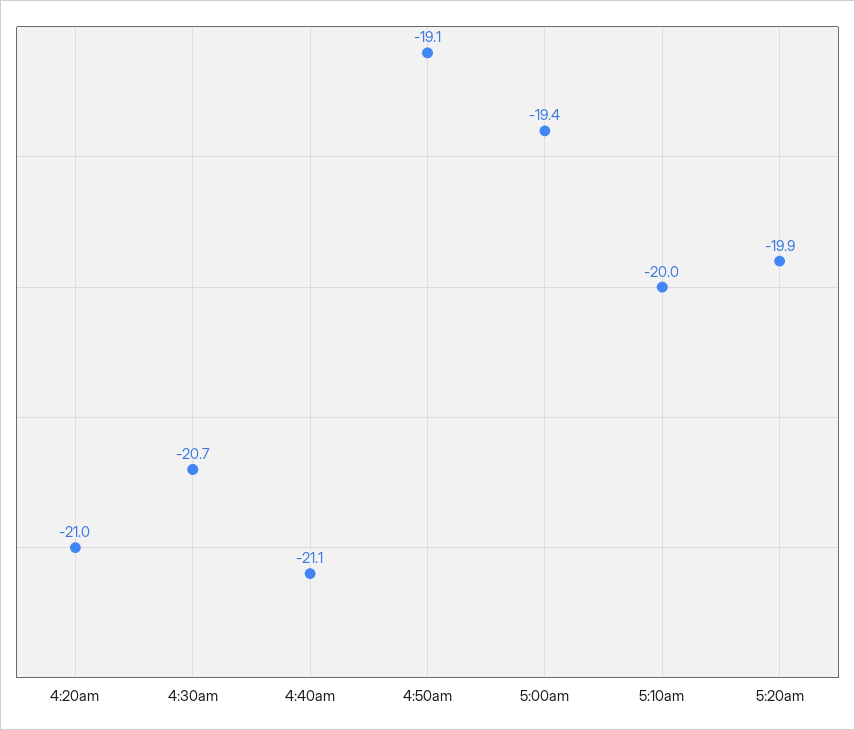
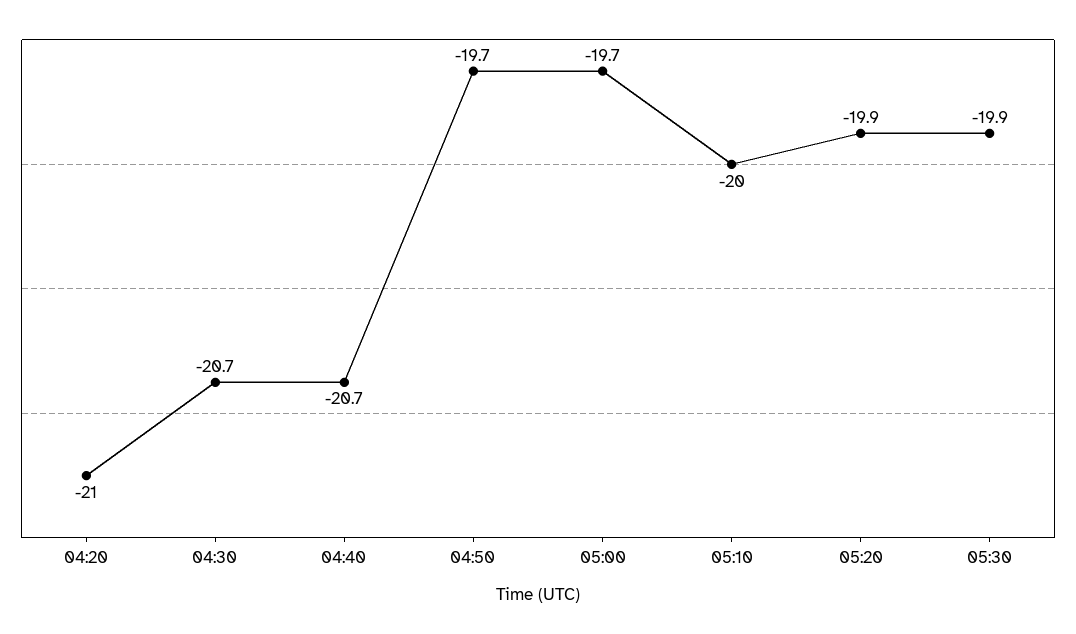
4:40am: -21.1 -> -20.7
4:50am: -19.1 -> -19.7
5:00am: -19.4 -> -19.7
05:30: none -> -19.9

